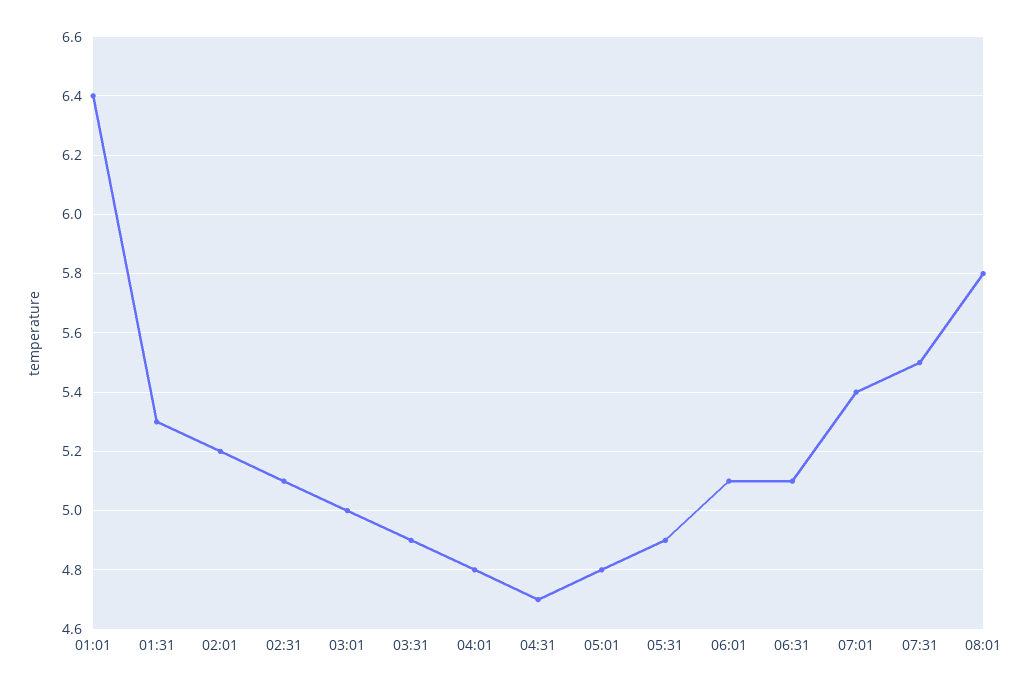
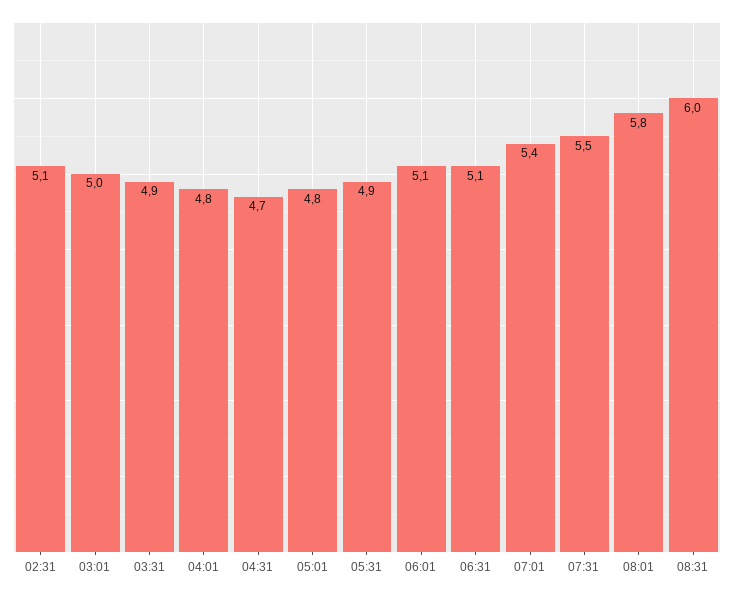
01:01: 6.4 -> none
01:31: 5.3 -> none
02:01: 5.2 -> none
08:31: none -> 6

